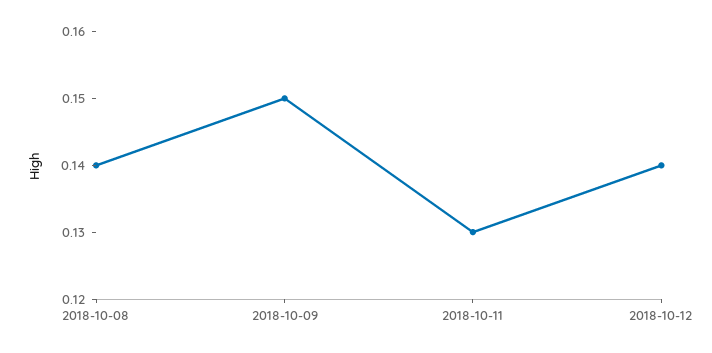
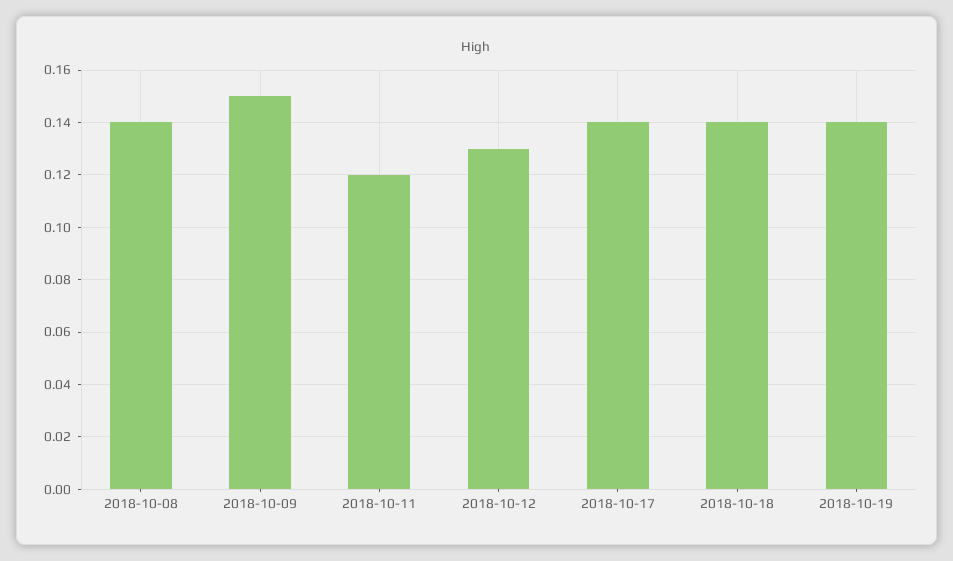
2018-10-11: 0.13 -> 0.12
2018-10-12: 0.14 -> 0.13
2018-10-17: none -> 0.14
2018-10-18: none -> 0.14
2018-10-19: none -> 0.14

